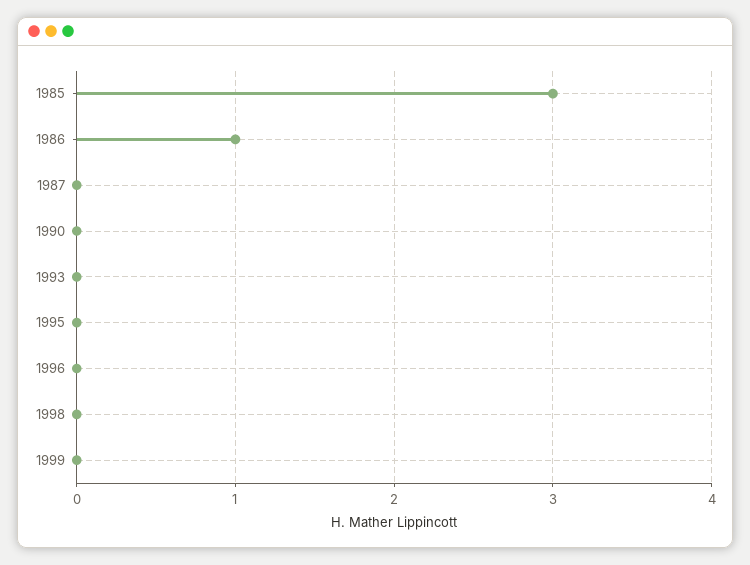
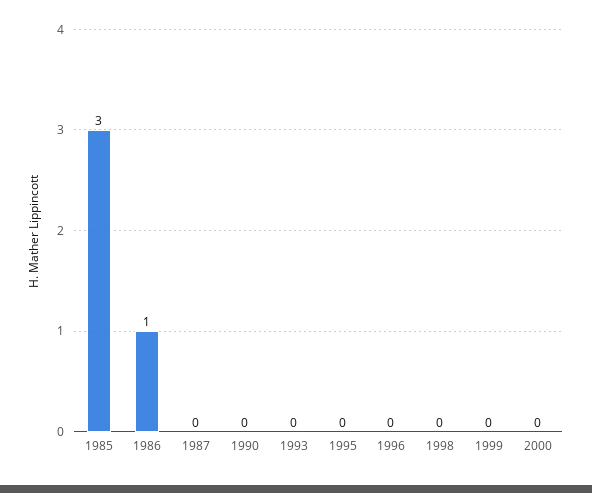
2000: none -> 0

